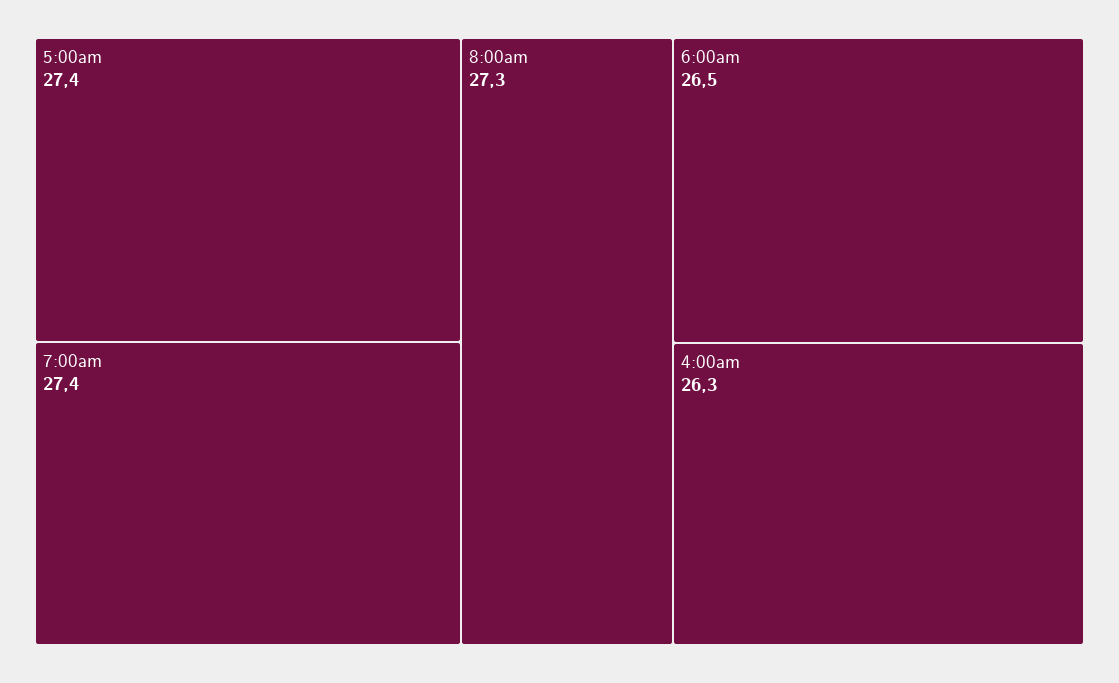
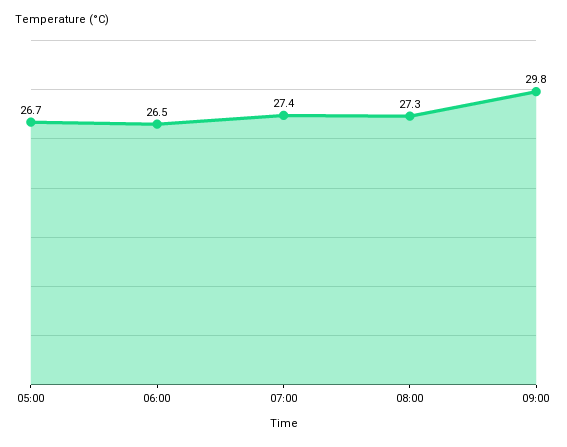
5:00am: 27.4 -> 26.7
4:00am: 26.3 -> none
09:00: none -> 29.8

